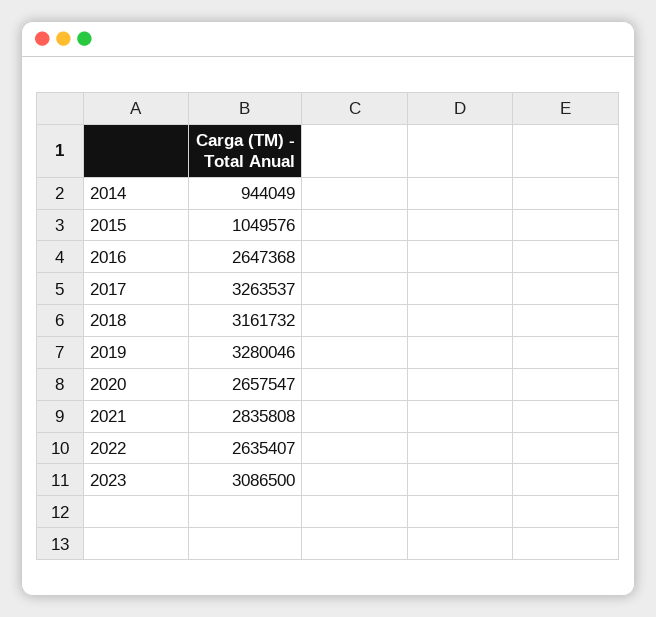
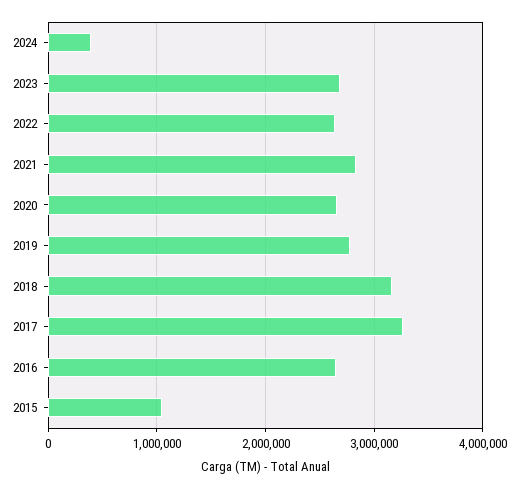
2014: 944049 -> none
2019: 3280046 -> 2800000
2023: 3086500 -> 2700000
2024: none -> 400000

